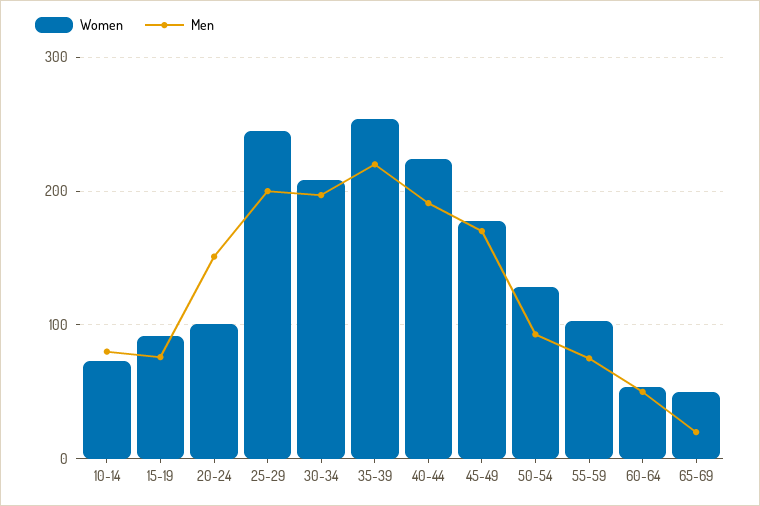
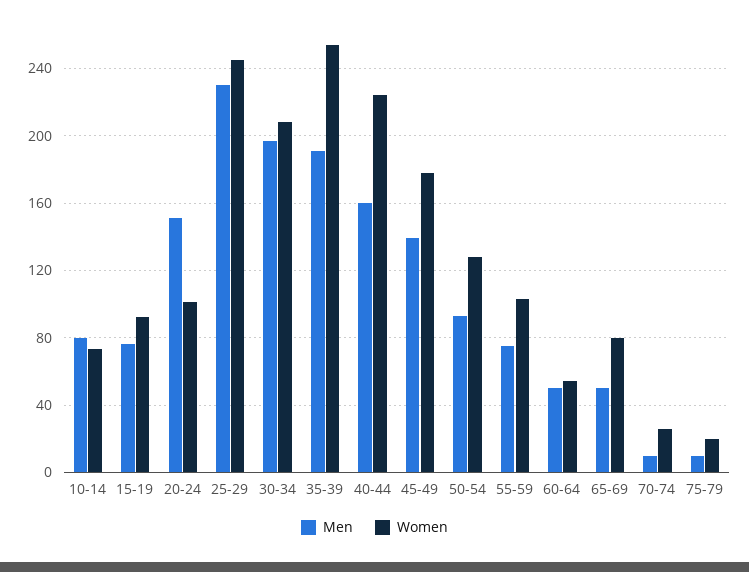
Men, 25-29: 200 -> 230
Men, 35-39: 220 -> 190
Men, 40-44: 190 -> 160
Men, 45-49: 170 -> 140
Women, 65-69: 50 -> 80
Men, 65-69: 20 -> 50
Men, 70-74: none -> 10
Women, 70-74: none -> 25
Men, 75-79: none -> 10
Women, 75-79: none -> 20

